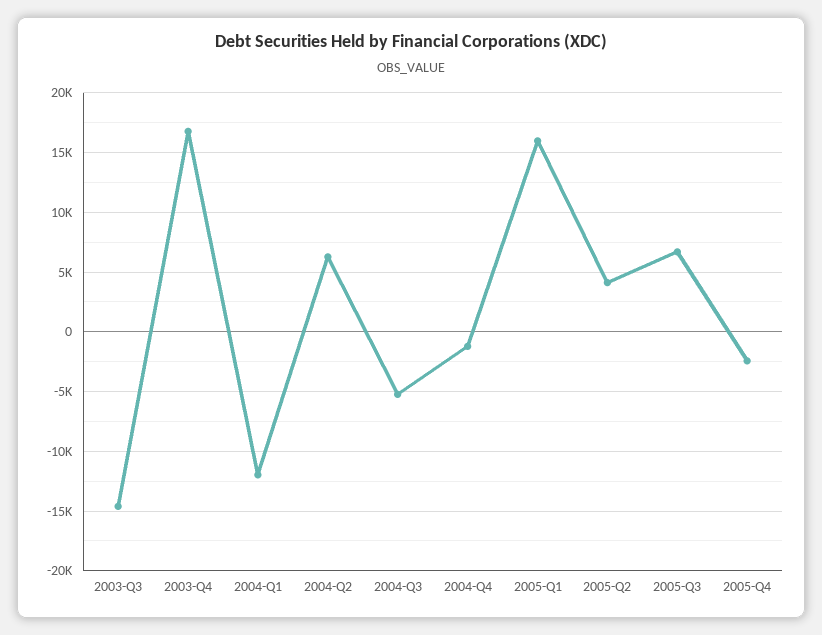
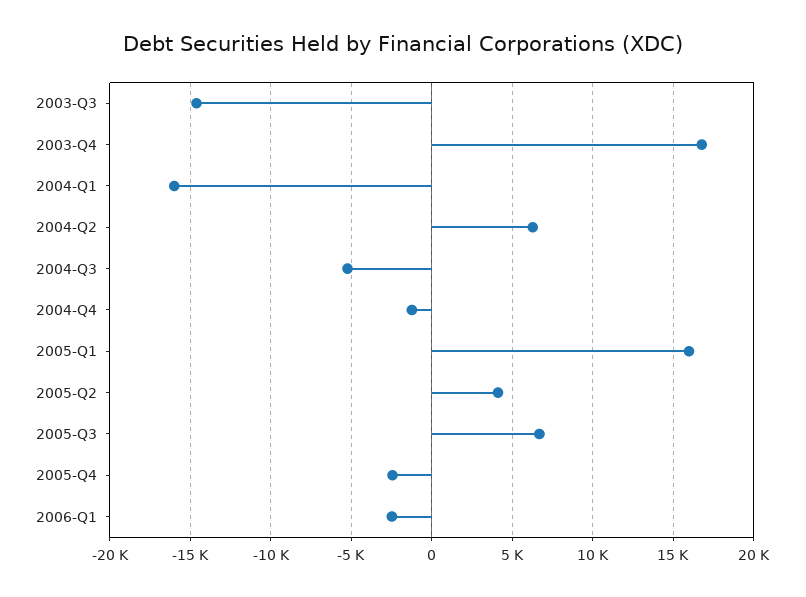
2004-Q1: -12000 -> -16000
2006-Q1: none -> -2500

